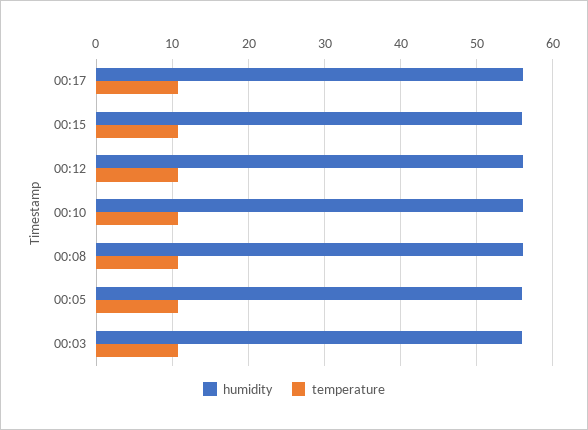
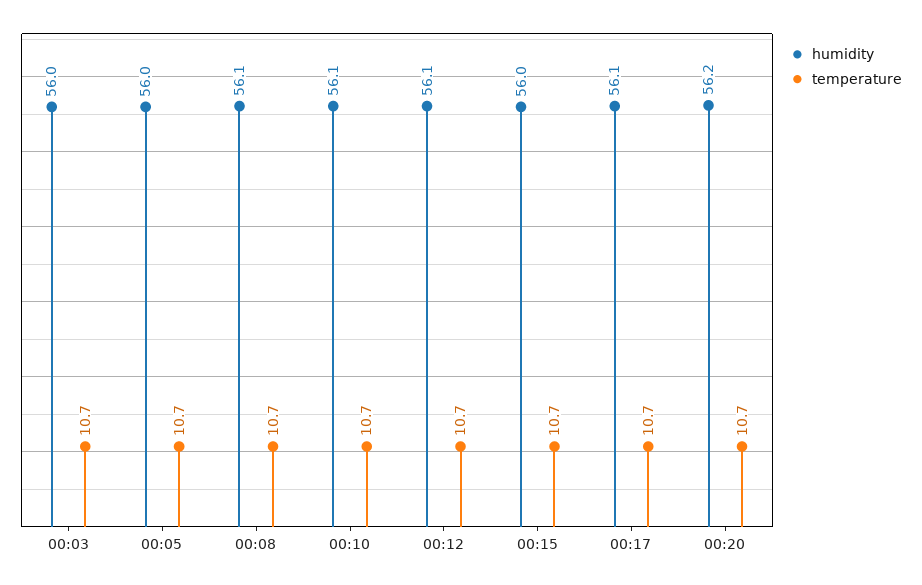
humidity, 00:20: none -> 56.2
temperature, 00:20: none -> 10.7

